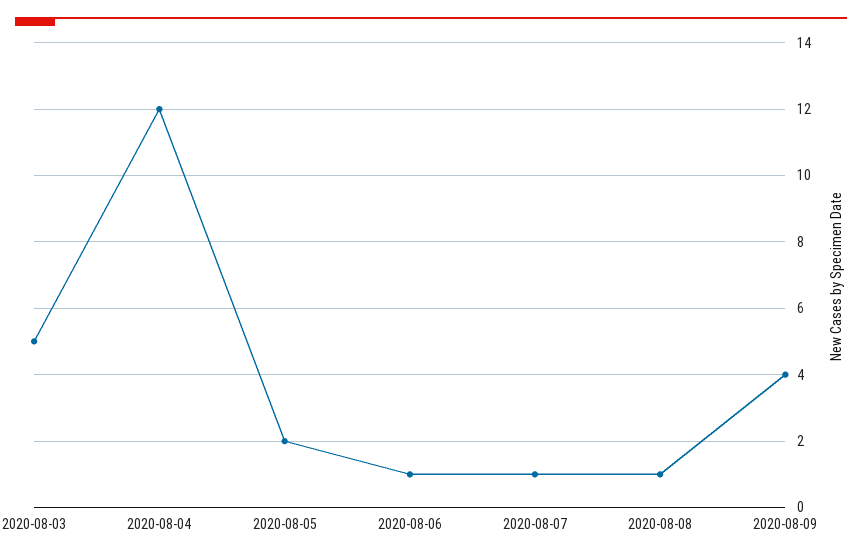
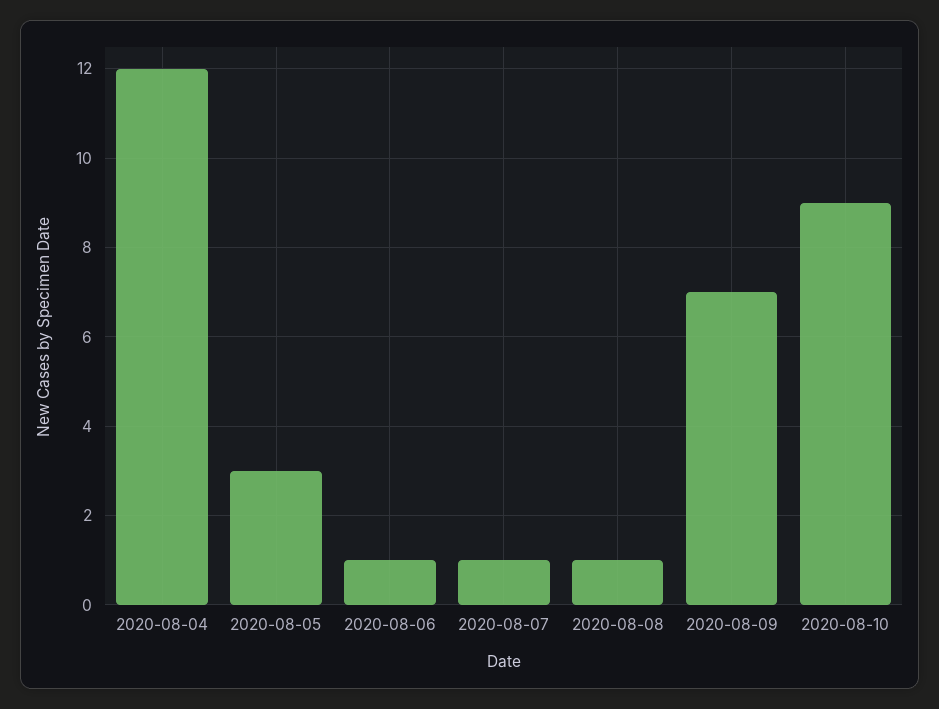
2020-08-03: 5 -> none
2020-08-05: 2 -> 3
2020-08-09: 4 -> 7
2020-08-10: none -> 9

